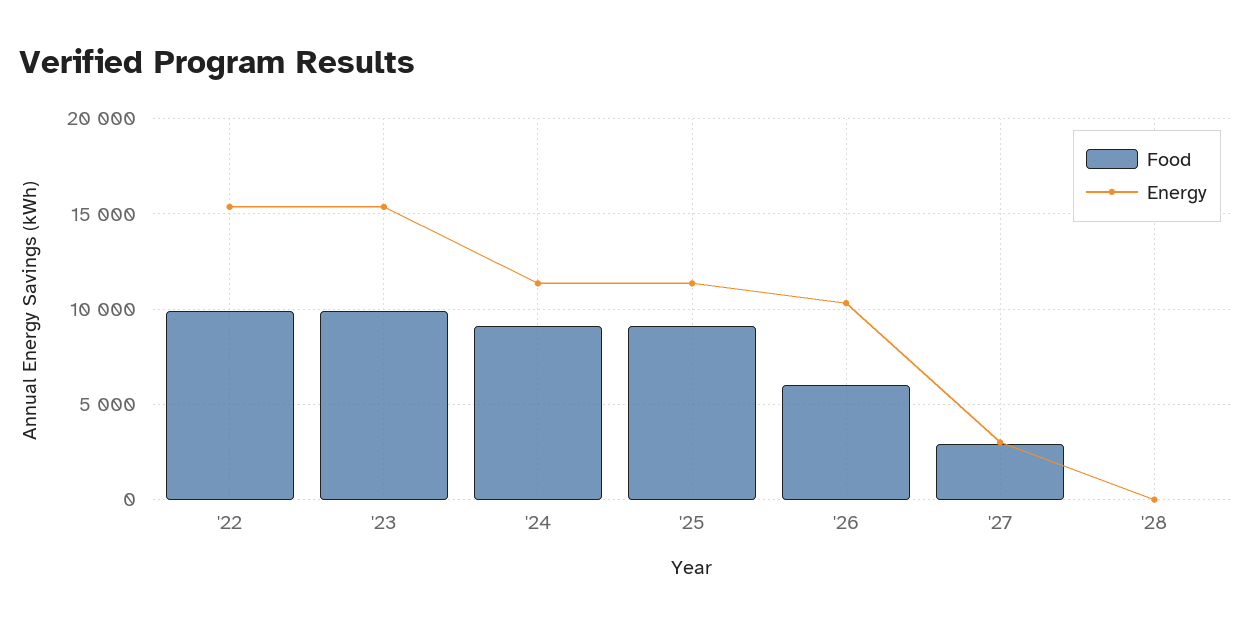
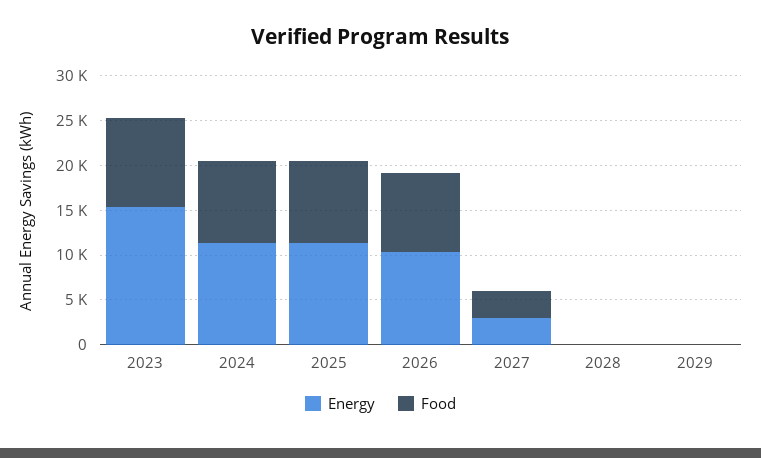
Food, '22: 10000 -> none
Energy, '22: 15500 -> none
Food, '26: 6000 -> 9000
Energy, 2029: none -> 0
Food, 2029: none -> 0

